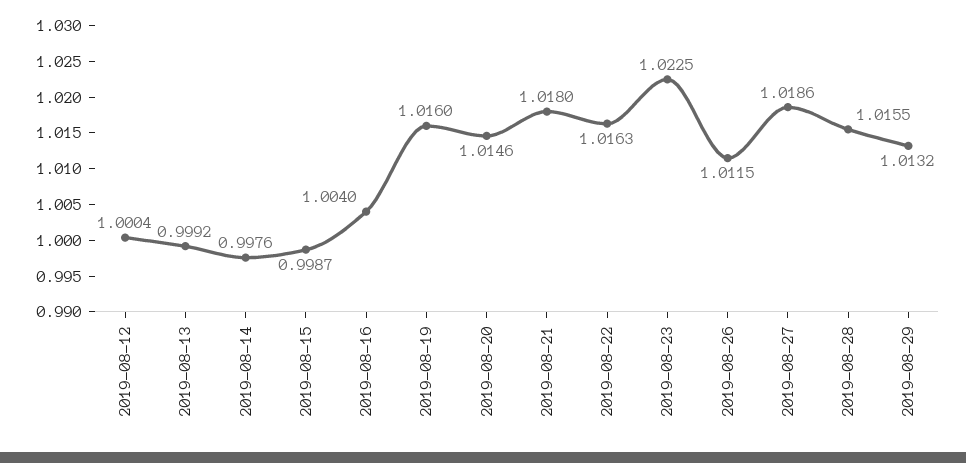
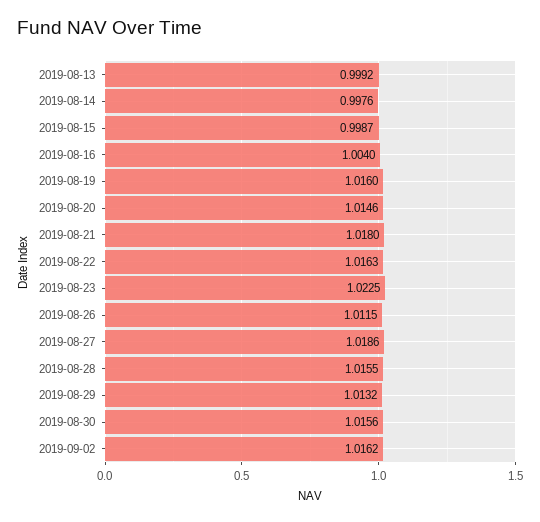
2019-08-12: 1.0004 -> none
2019-08-30: none -> 1.0156
2019-09-02: none -> 1.0162

